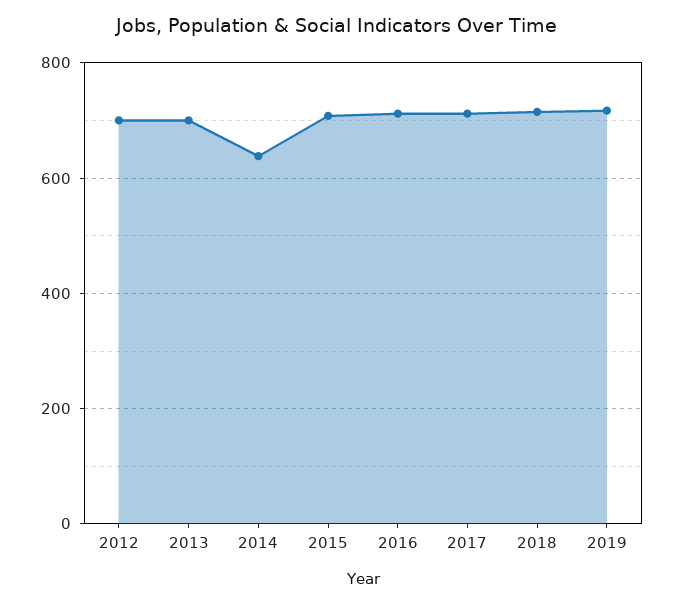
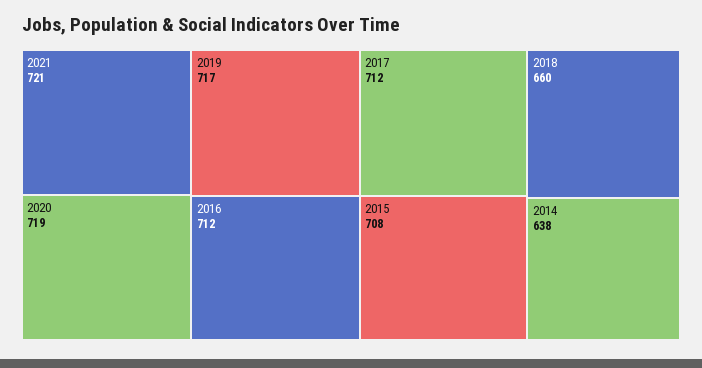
2012: 700 -> none
2013: 700 -> none
2018: 720 -> 660
2021: none -> 721
2020: none -> 719

